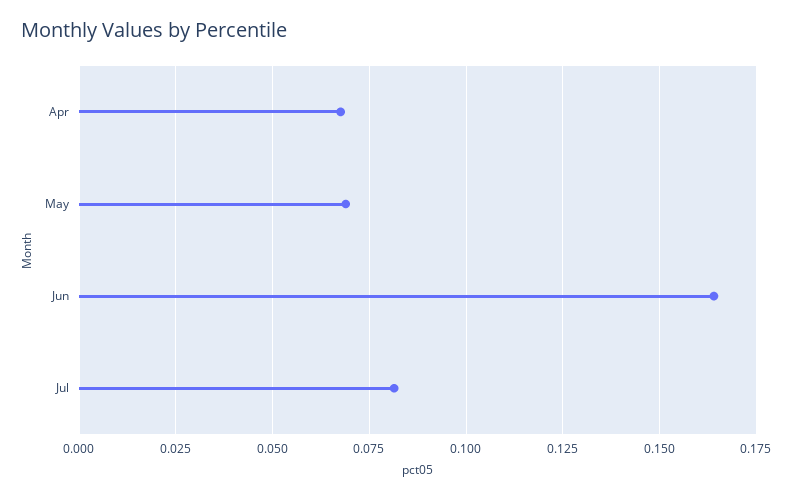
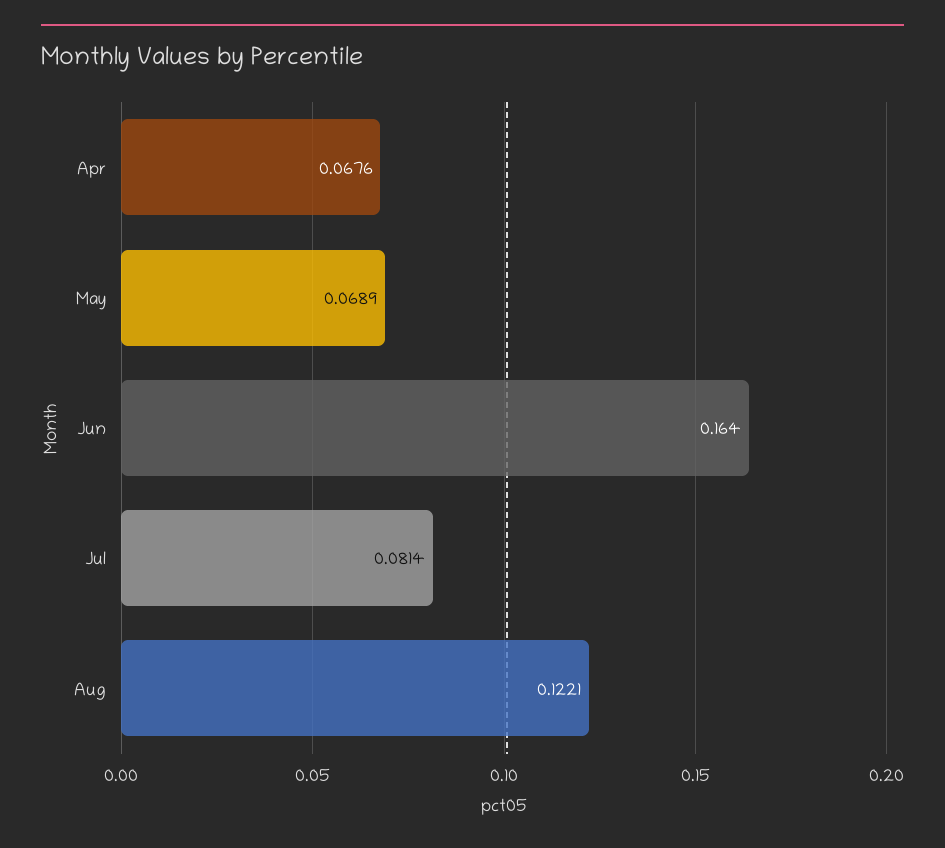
Aug: none -> 0.1221

